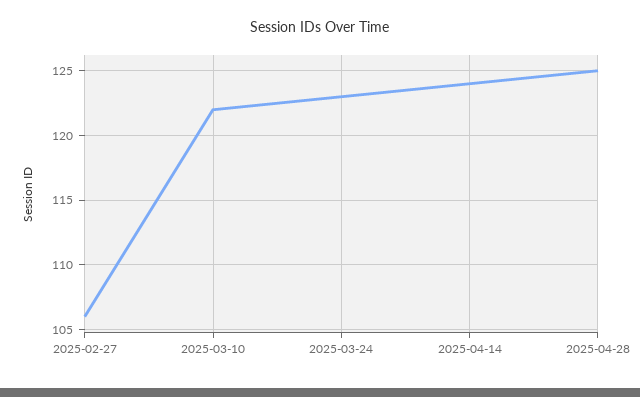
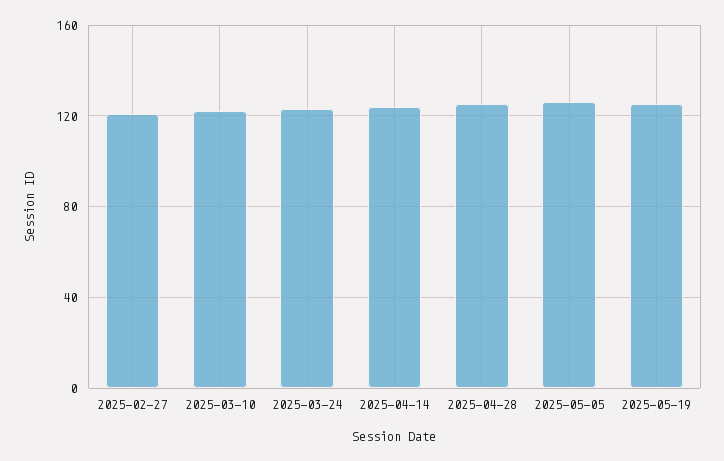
2025-02-27: 106 -> 120
2025-05-05: none -> 125
2025-05-19: none -> 125

